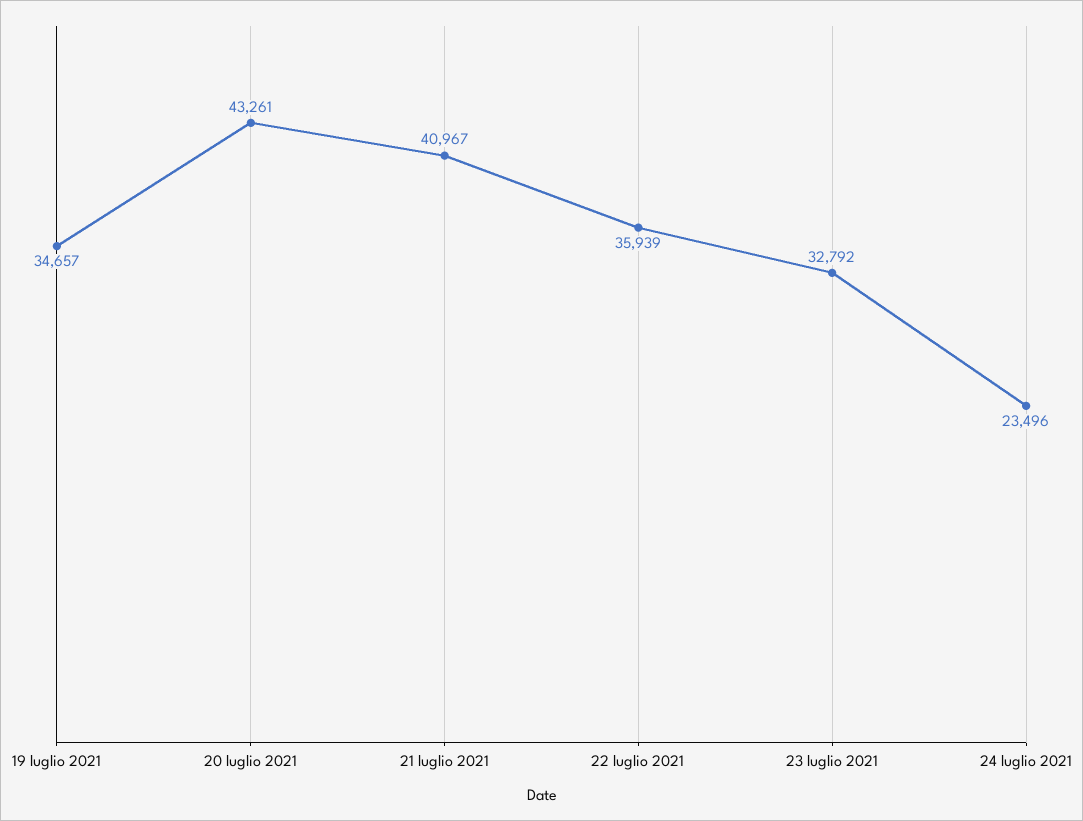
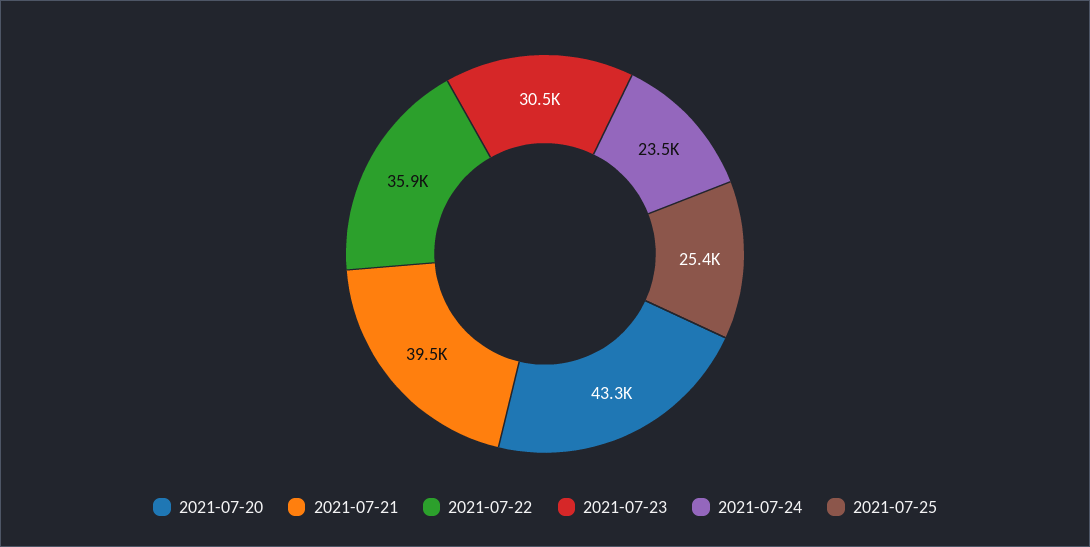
19 luglio 2021: 34657 -> none
21 luglio 2021: 40967 -> 39500
23 luglio 2021: 32792 -> 30500
2021-07-25: none -> 25400

